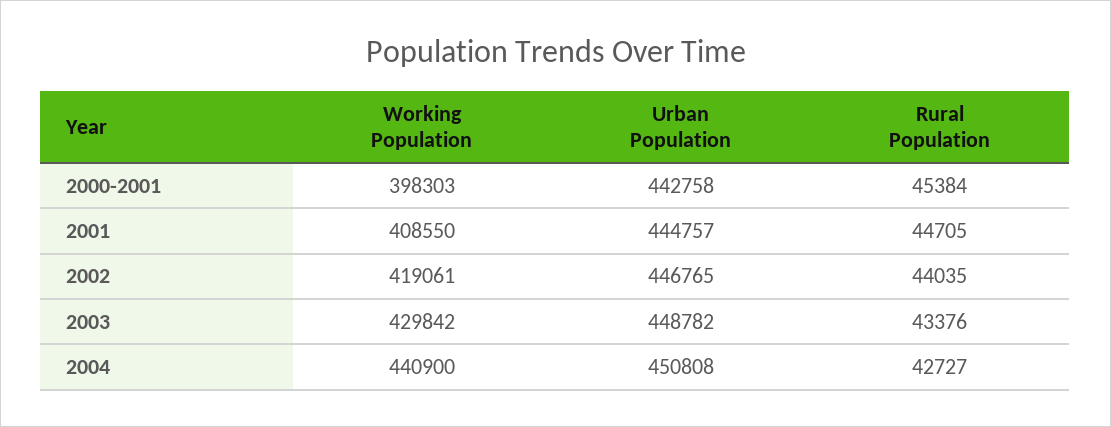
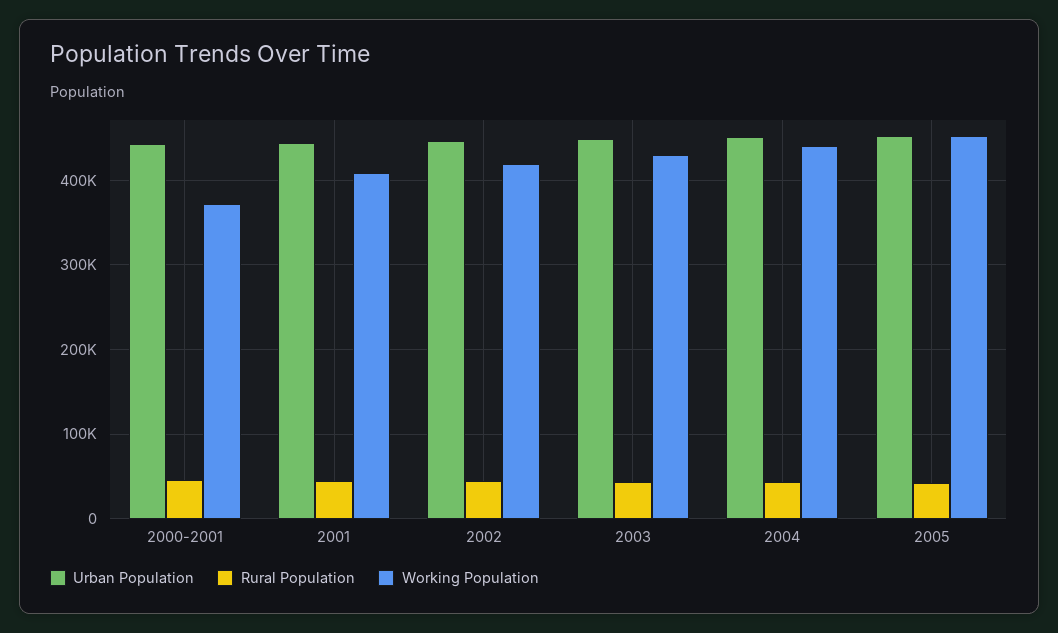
Working Population, 2000-2001: 398303 -> 370000
Urban Population, 2005: none -> 450000
Rural Population, 2005: none -> 40000
Working Population, 2005: none -> 450000

